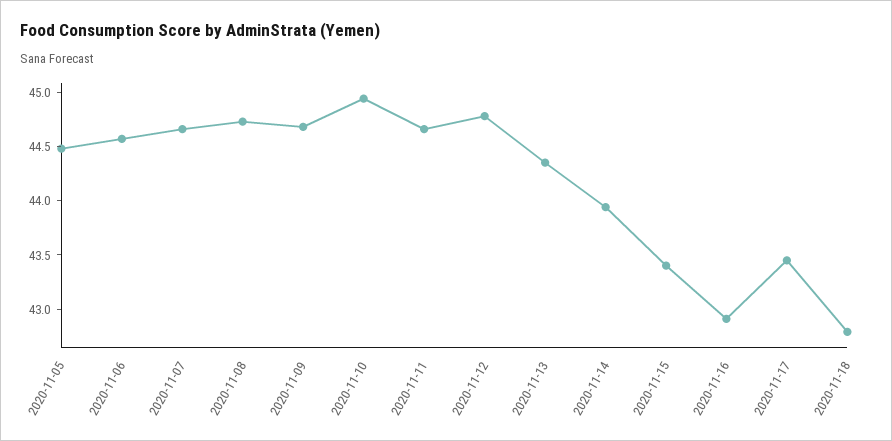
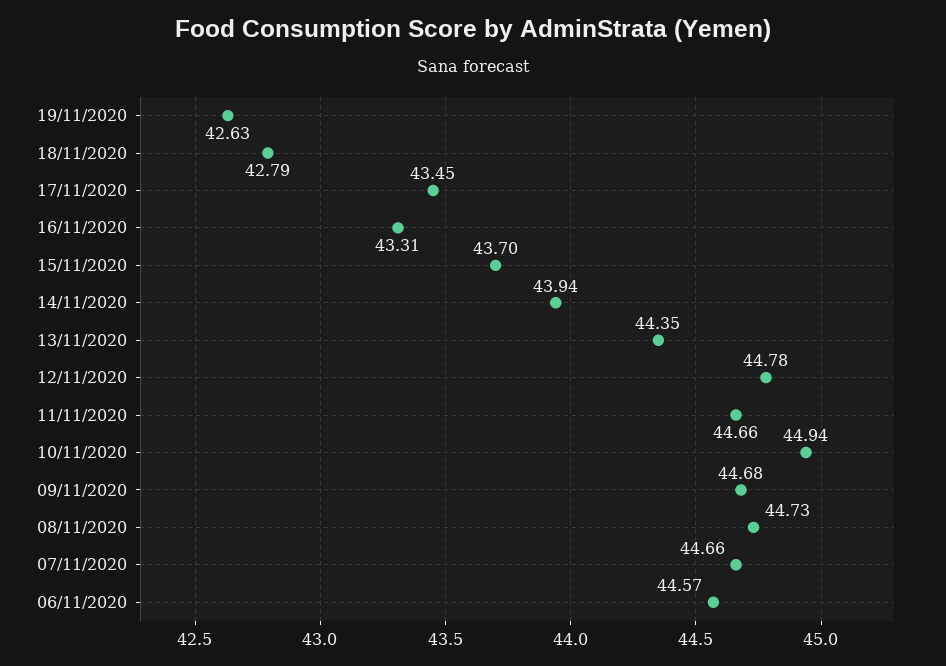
2020-11-05: 44.5 -> none
2020-11-15: 43.4 -> 43.7
2020-11-16: 42.9 -> 43.31
19/11/2020: none -> 42.63

